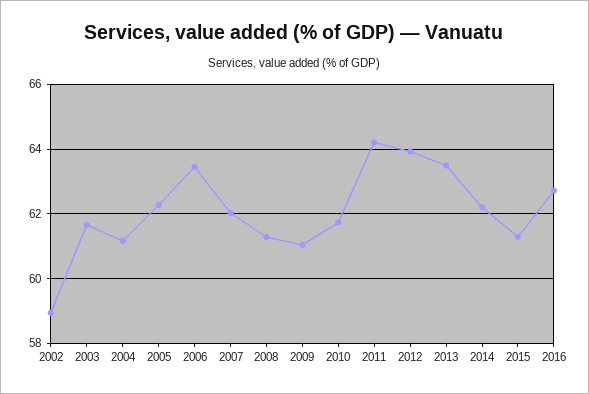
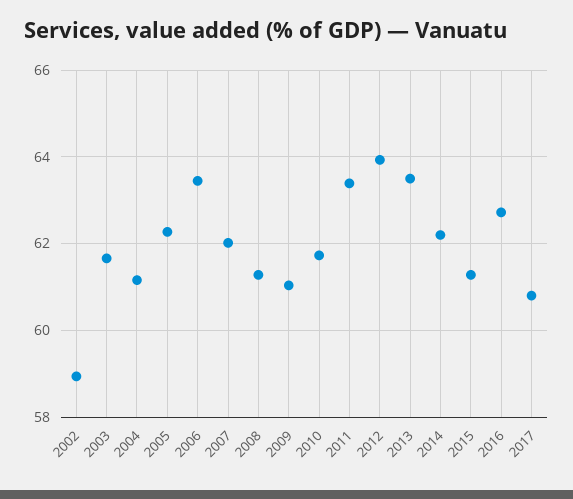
2011: 64.2 -> 63.4
2017: none -> 60.8

